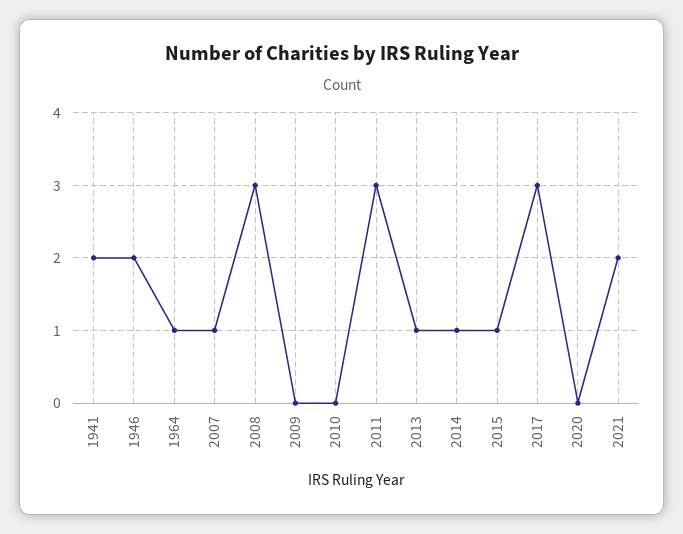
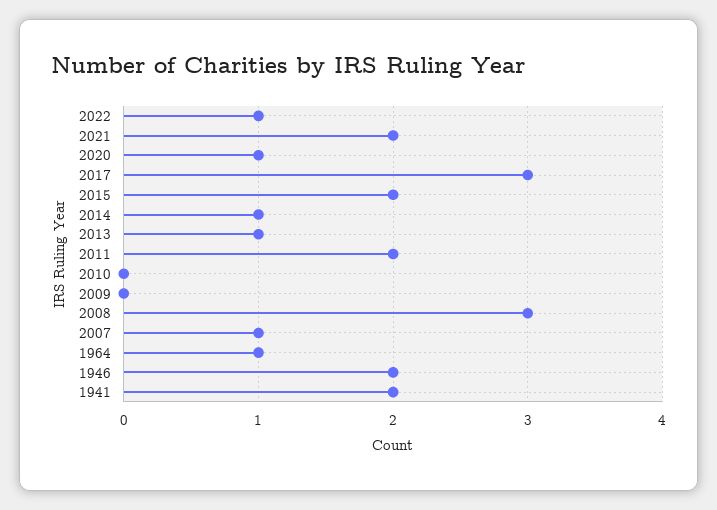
2011: 3 -> 2
2015: 1 -> 2
2020: 0 -> 1
2022: none -> 1

